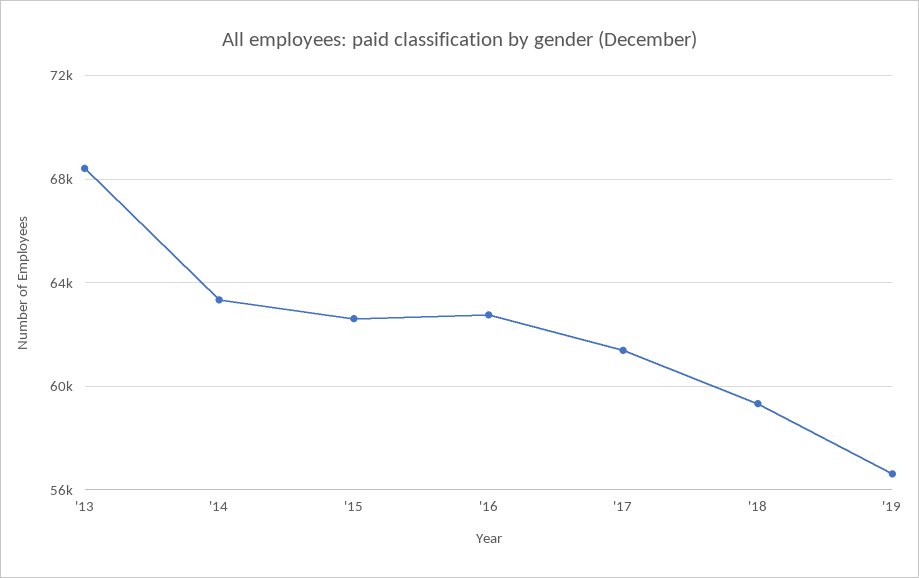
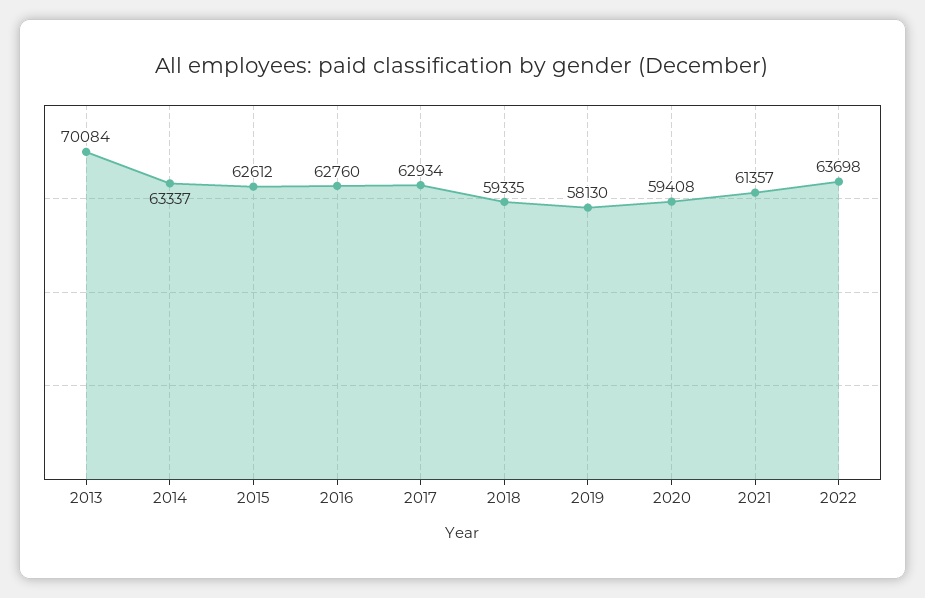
'13: 68500 -> 70084
'17: 61500 -> 62934
'19: 56500 -> 58130
2020: none -> 59408
2021: none -> 61357
2022: none -> 63698

